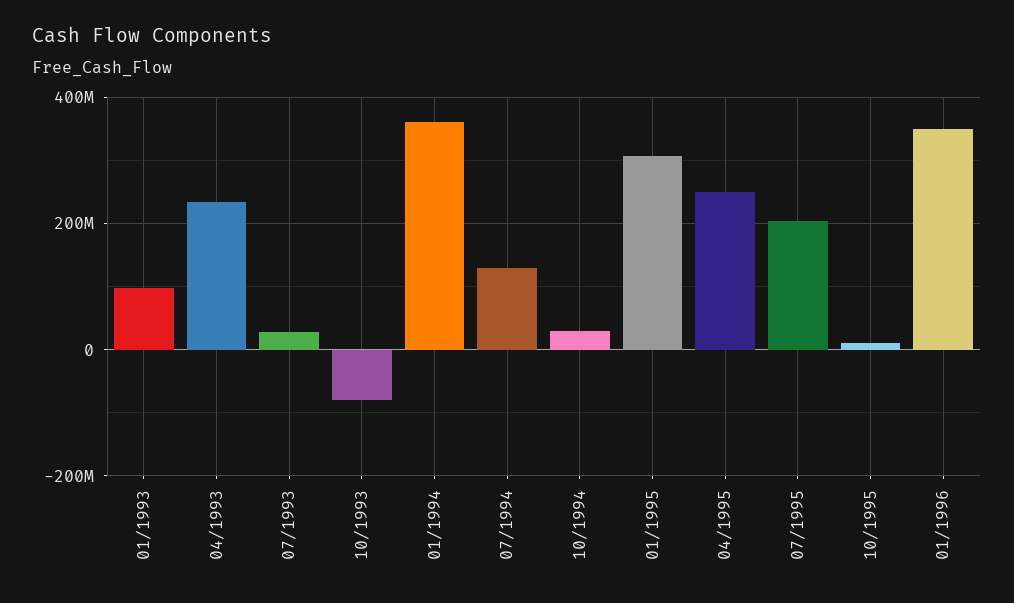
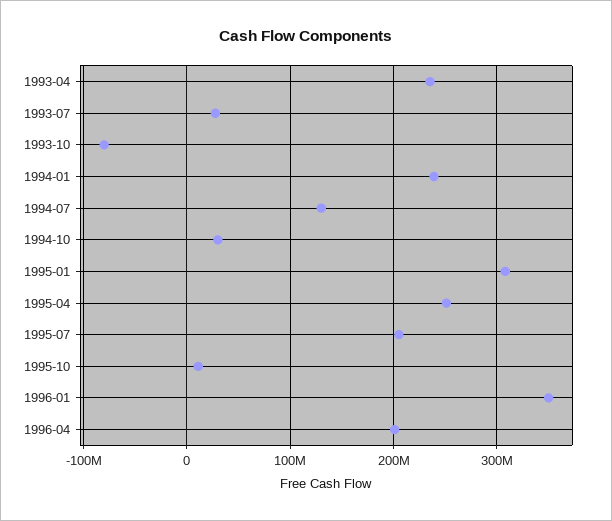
01/1993: 100000000 -> none
01/1994: 360000000 -> 240000000
1996-04: none -> 200000000

